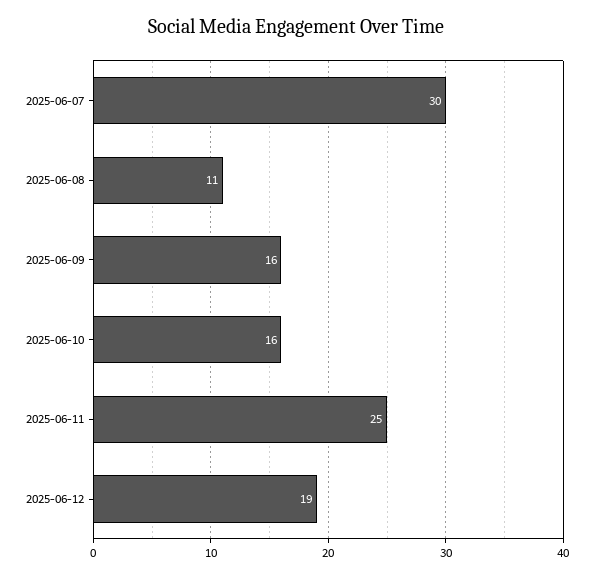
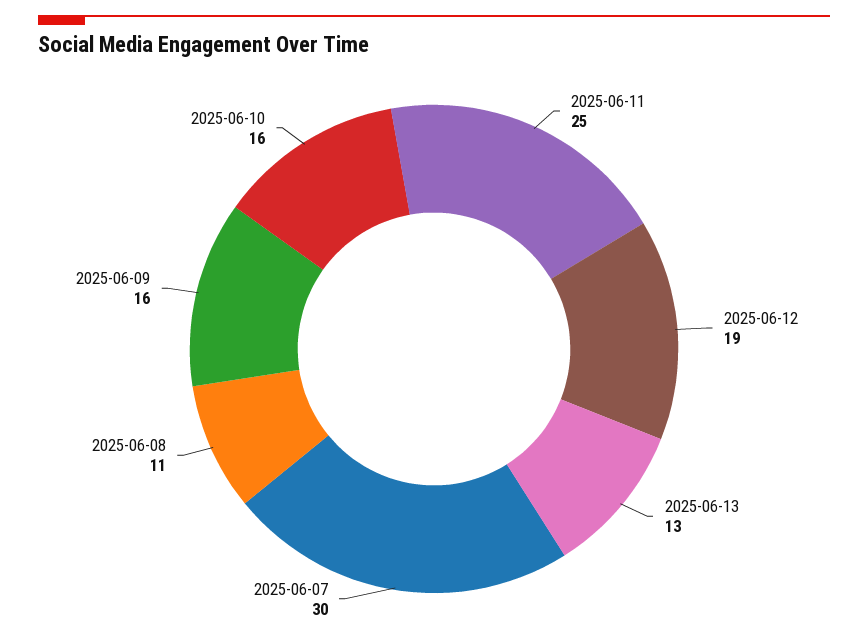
2025-06-13: none -> 13

